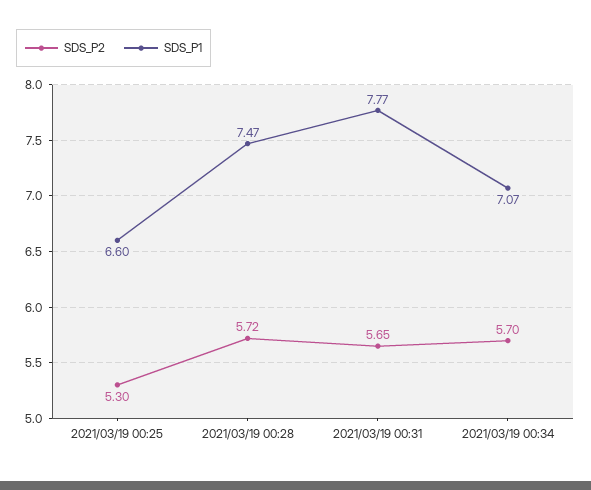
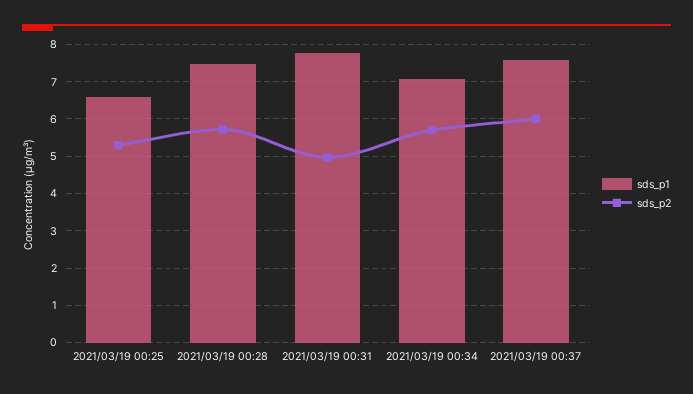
SDS_P2, 2021/03/19 00:31: 5.65 -> 5
SDS_P1, 2021/03/19 00:37: none -> 7.6
SDS_P2, 2021/03/19 00:37: none -> 6

